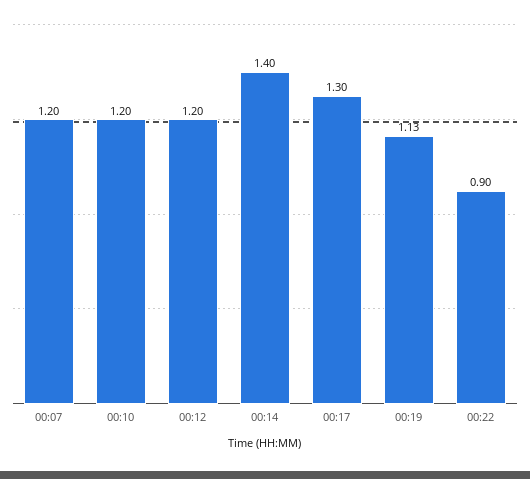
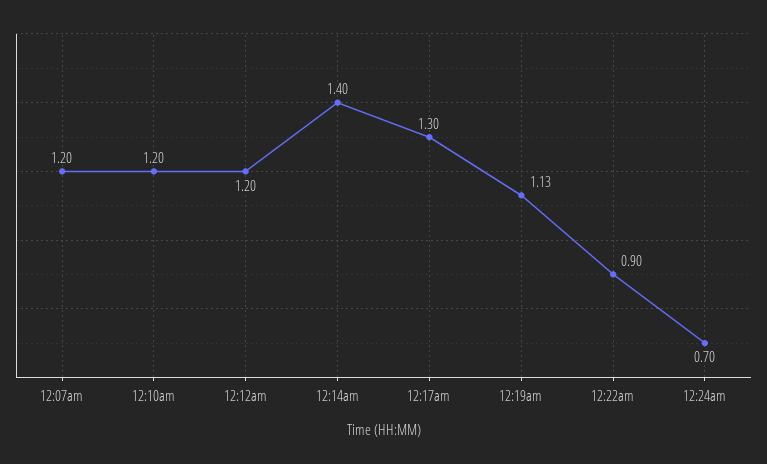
12:24am: none -> 0.7

